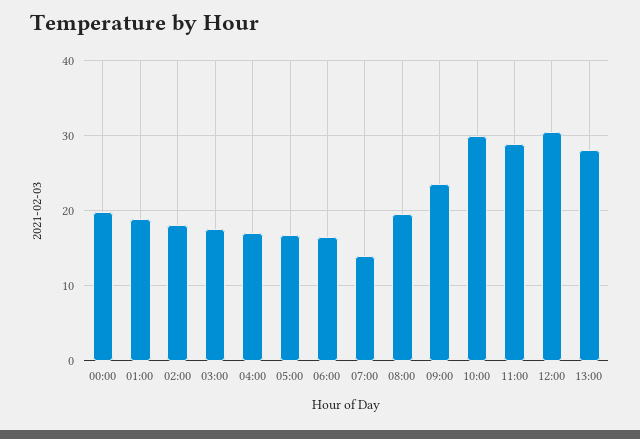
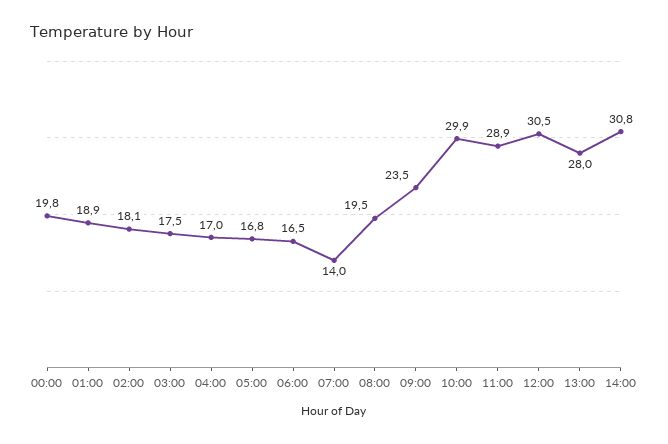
14:00: none -> 30.8

